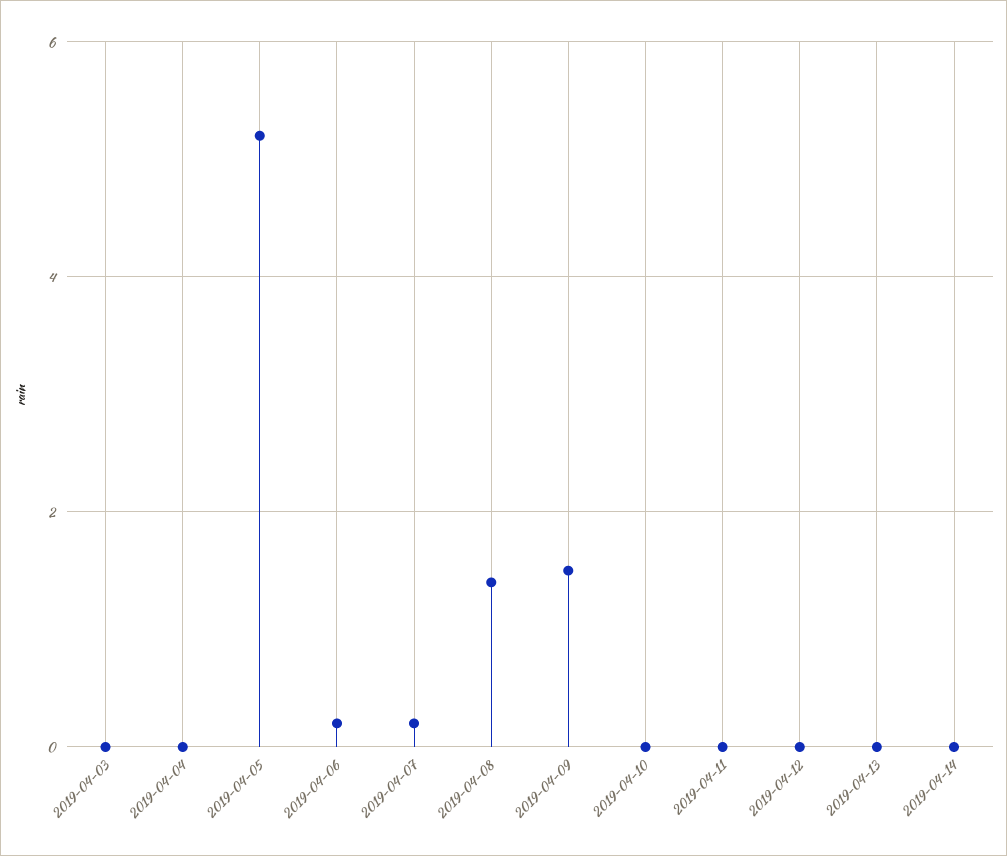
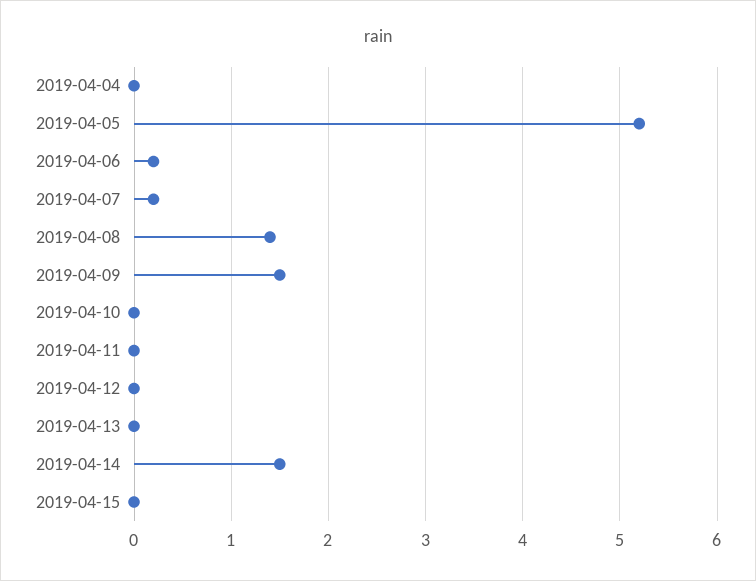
2019-04-03: 0 -> none
2019-04-14: 0 -> 1.5
2019-04-15: none -> 0

